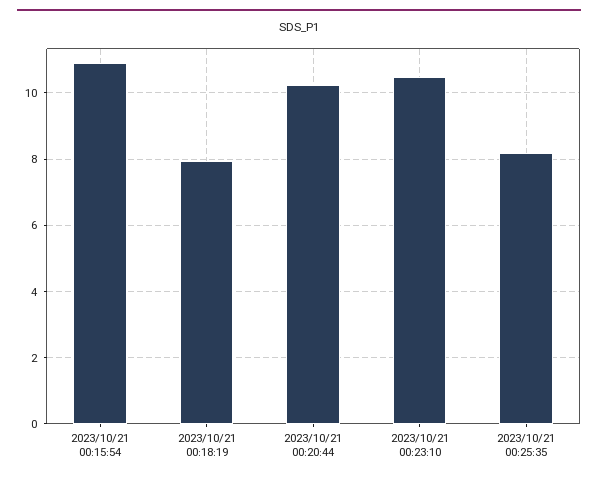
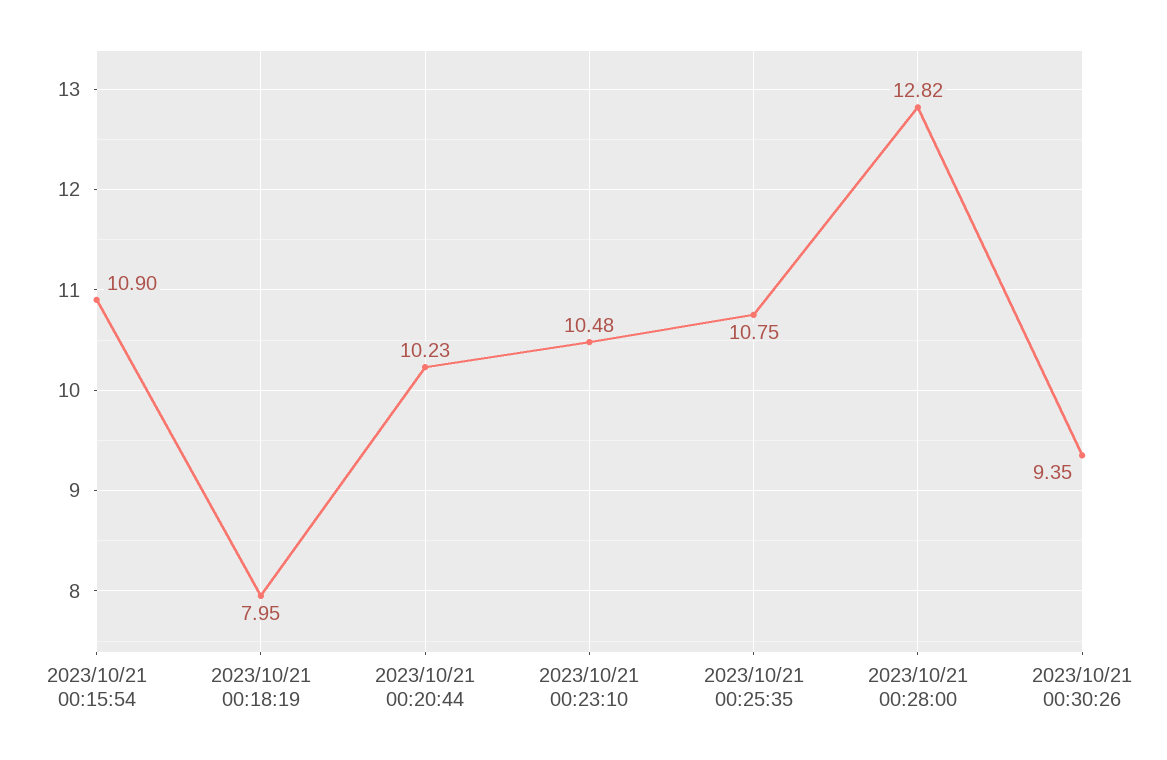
2023/10/21 00:25:35: 8.2 -> 10.75
2023/10/21 00:28:00: none -> 12.82
2023/10/21 00:30:26: none -> 9.35

